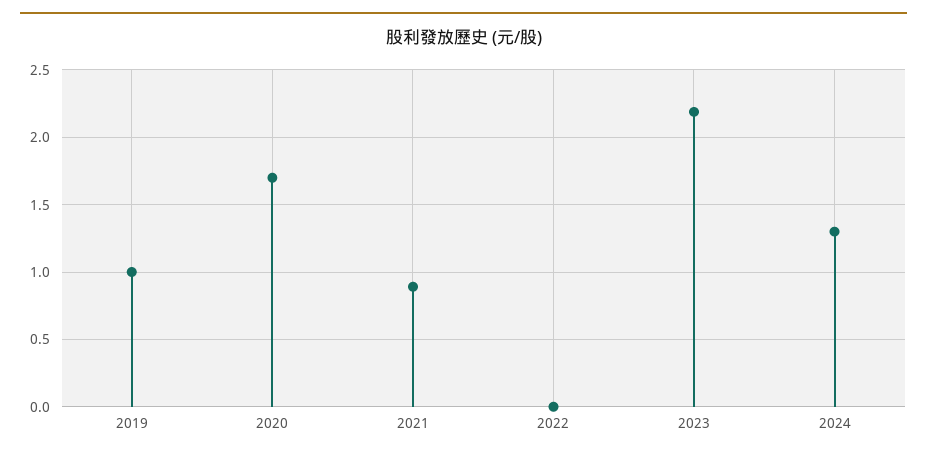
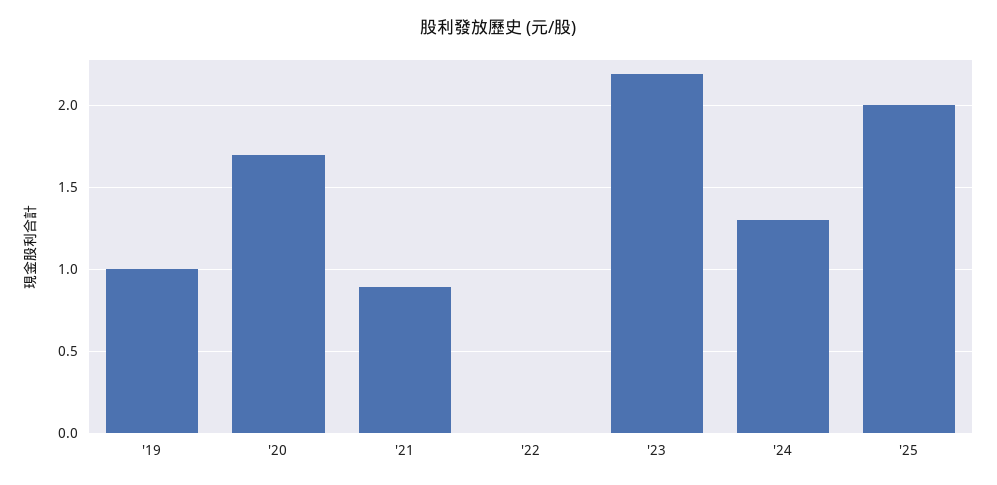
'25: none -> 2

